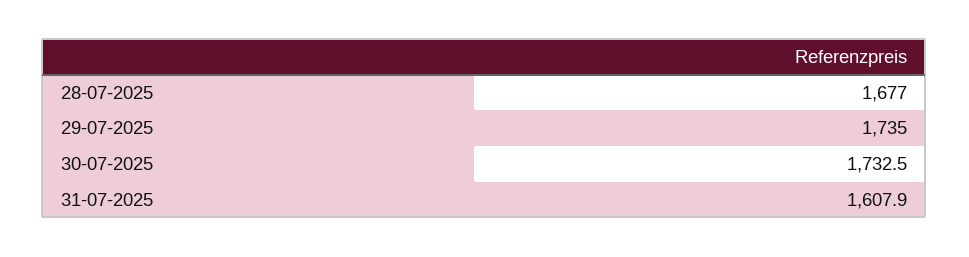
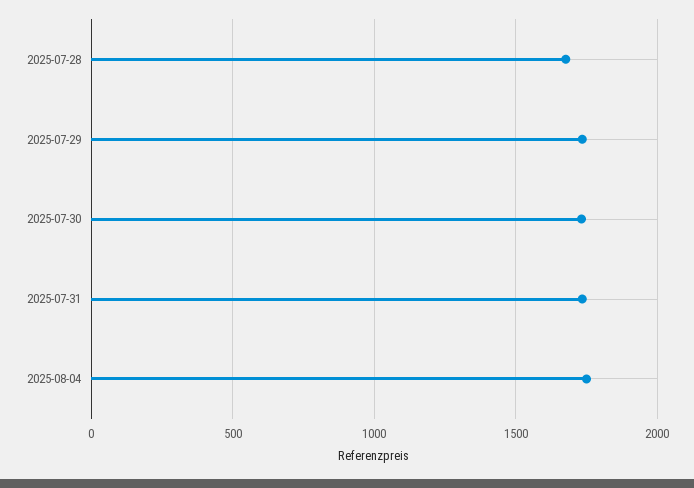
31-07-2025: 1607.9 -> 1750
2025-08-04: none -> 1750

